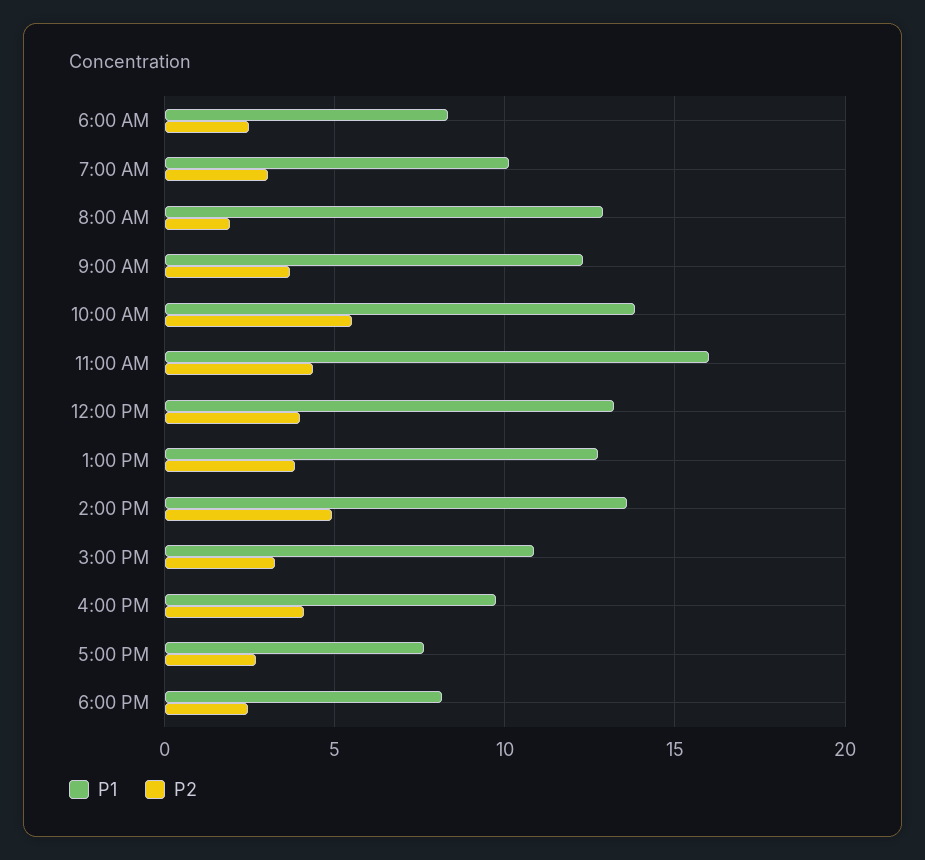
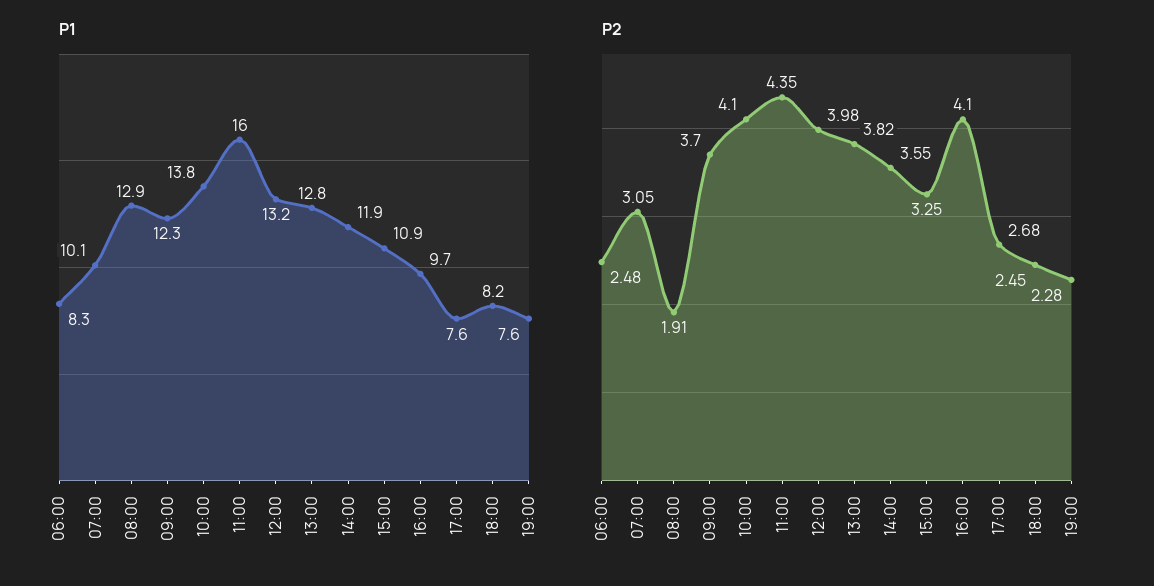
P2, 10:00 AM: 5.5 -> 4.1
P1, 2:00 PM: 13.5 -> 11.9
P2, 2:00 PM: 5 -> 3.55
P1, 19:00: none -> 7.6
P2, 19:00: none -> 2.28

